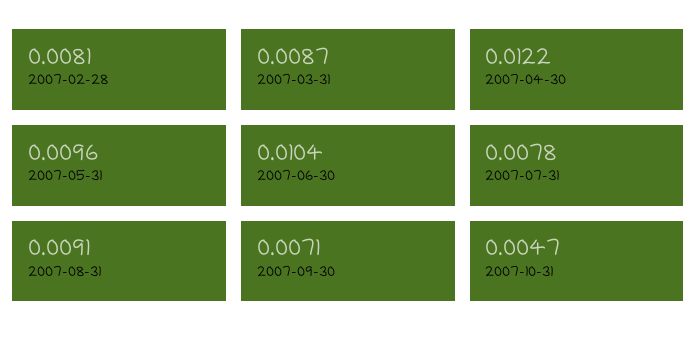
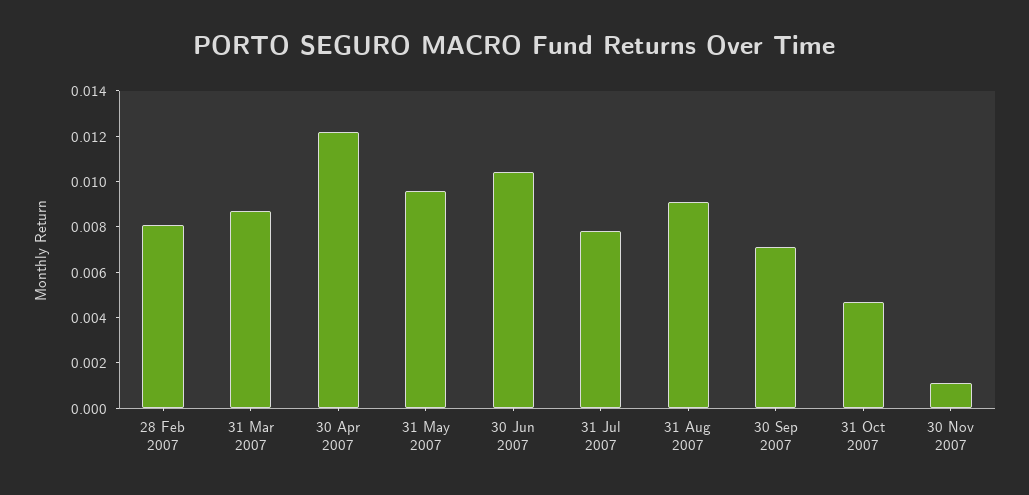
30 Nov 2007: none -> 0.001

